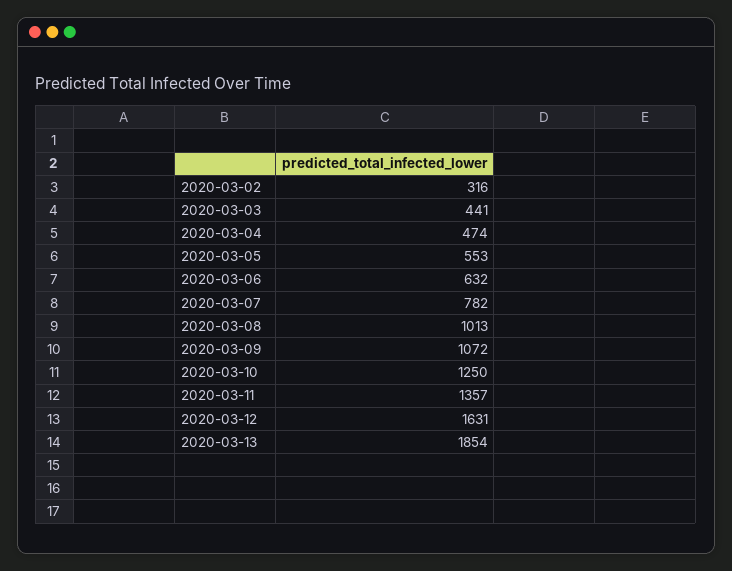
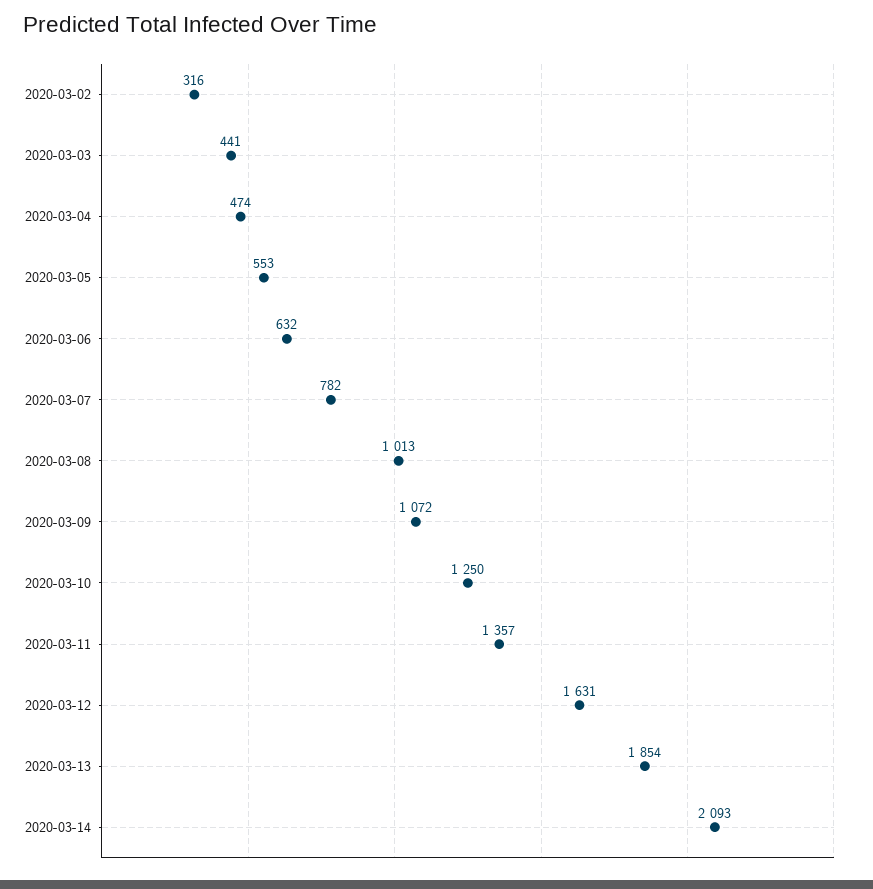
2020-03-14: none -> 2093

